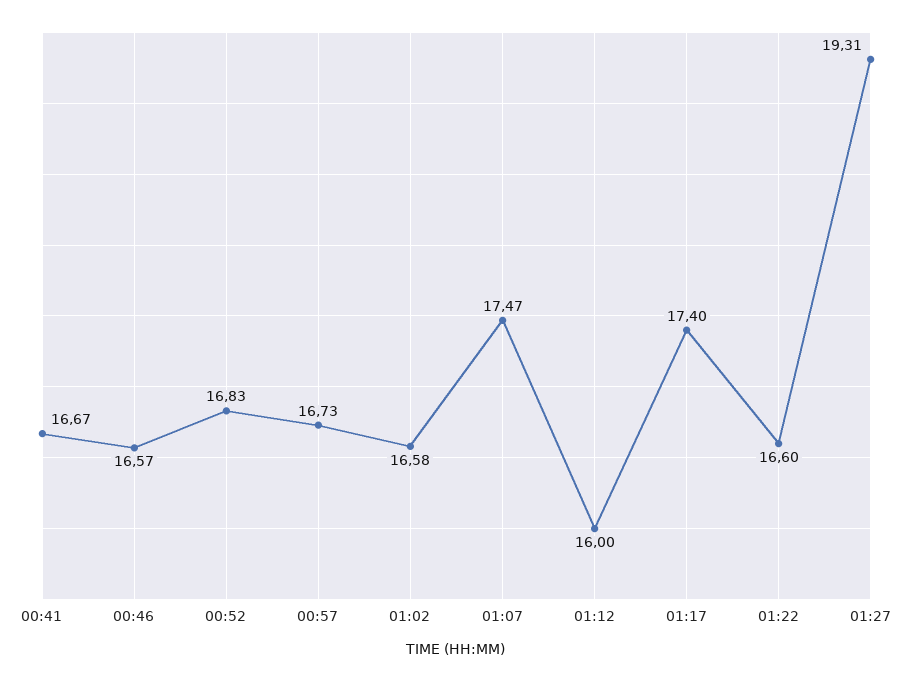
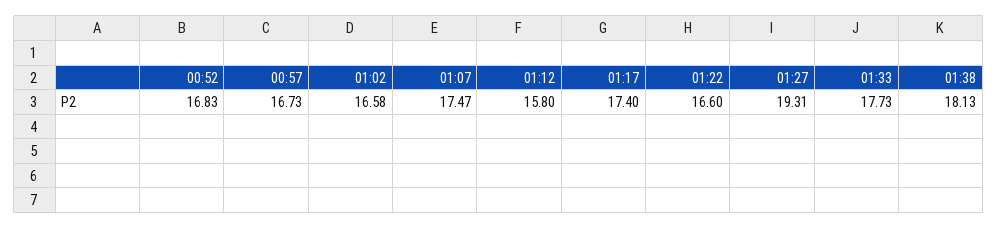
00:41: 16.67 -> none
00:46: 16.57 -> none
01:12: 16 -> 15.8
01:33: none -> 17.73
01:38: none -> 18.13

